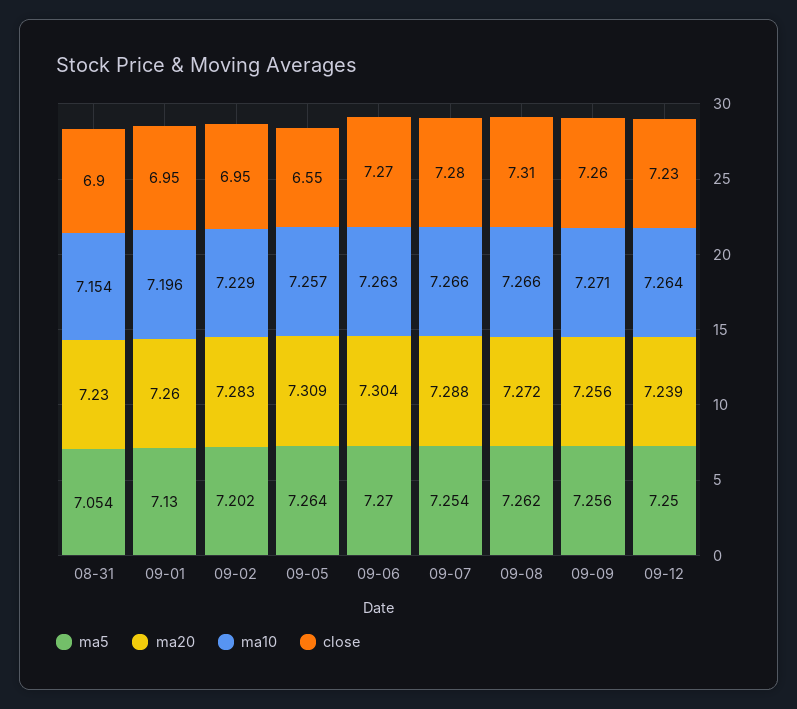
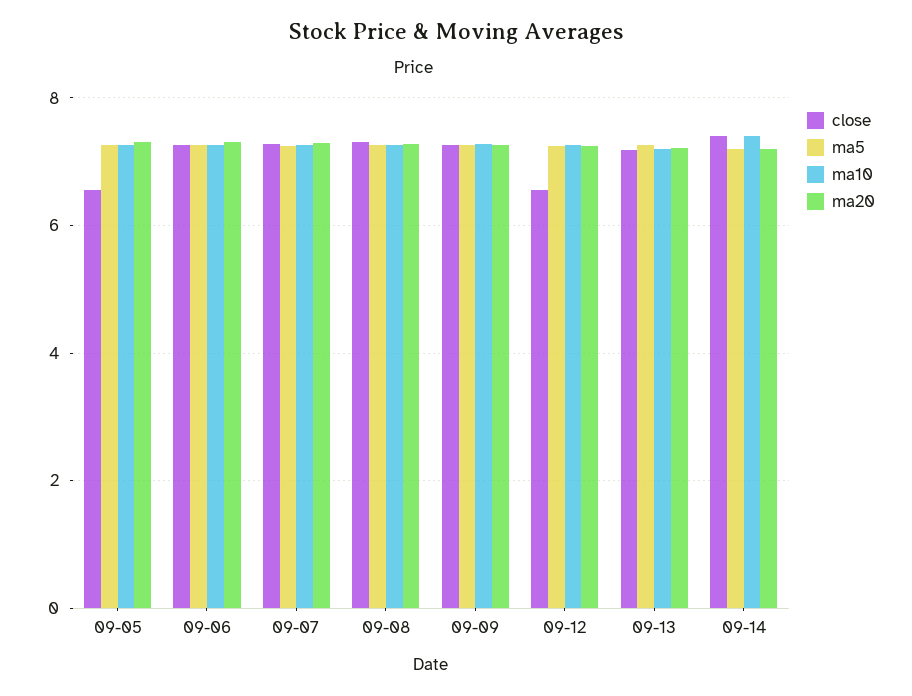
ma5, 08-31: 7.054 -> none
ma20, 08-31: 7.23 -> none
ma10, 08-31: 7.154 -> none
close, 08-31: 6.9 -> none
ma5, 09-01: 7.13 -> none
ma20, 09-01: 7.26 -> none
ma10, 09-01: 7.196 -> none
close, 09-01: 6.95 -> none
ma5, 09-02: 7.202 -> none
ma20, 09-02: 7.283 -> none
ma10, 09-02: 7.229 -> none
close, 09-02: 6.95 -> none
close, 09-12: 7.23 -> 6.6
close, 09-13: none -> 7.2
ma5, 09-13: none -> 7.2
ma10, 09-13: none -> 7.2
ma20, 09-13: none -> 7.2
close, 09-14: none -> 7.4
ma5, 09-14: none -> 7.2
ma10, 09-14: none -> 7.4
ma20, 09-14: none -> 7.2

